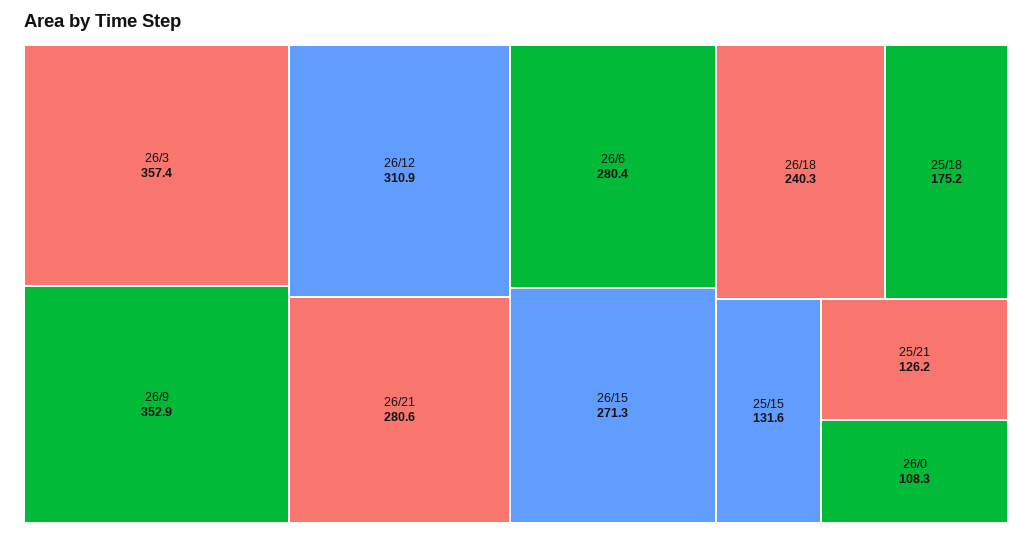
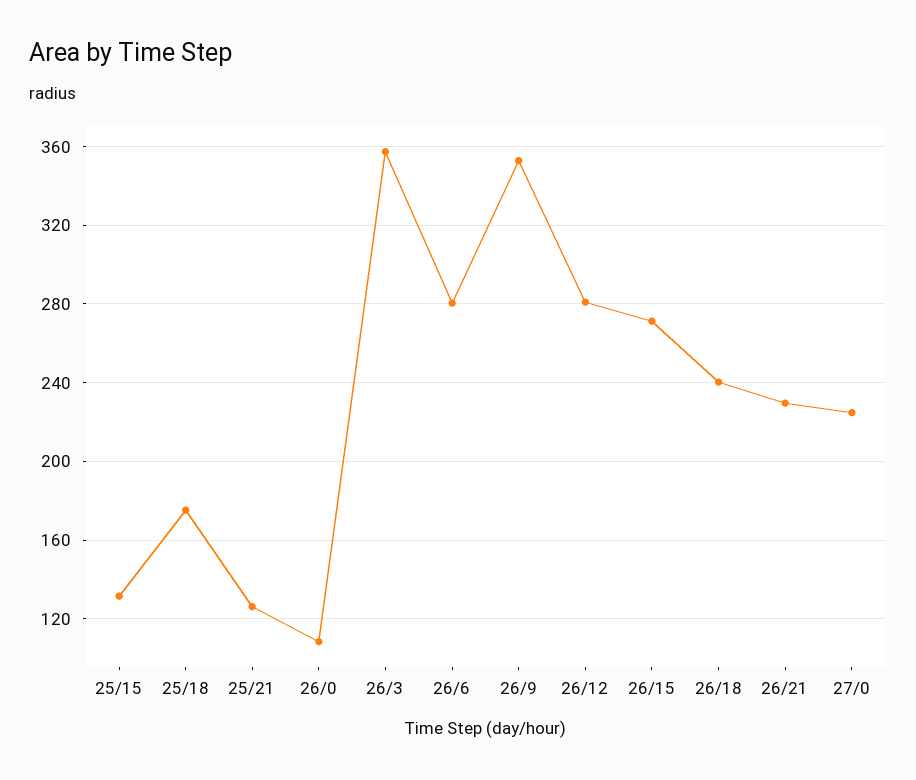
26/12: 310.9 -> 280
26/21: 280.6 -> 230
27/0: none -> 225

